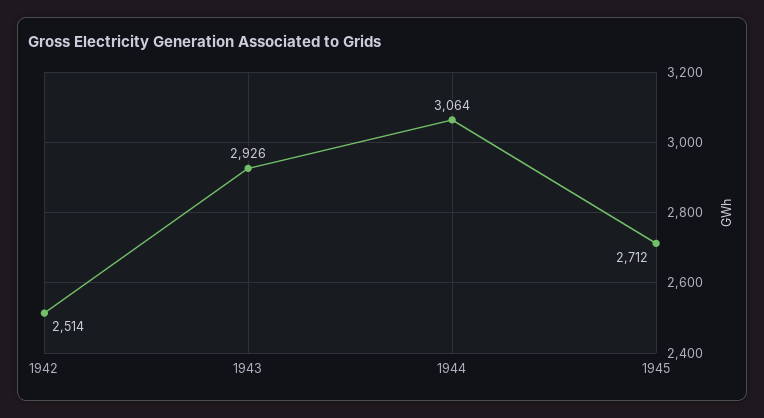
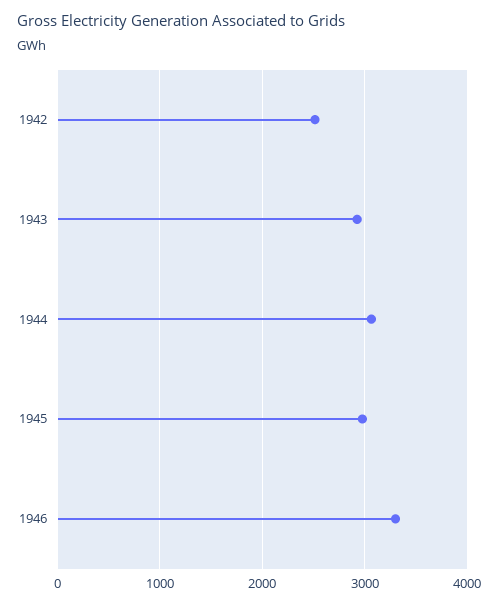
1945: 2712 -> 3000
1946: none -> 3300

